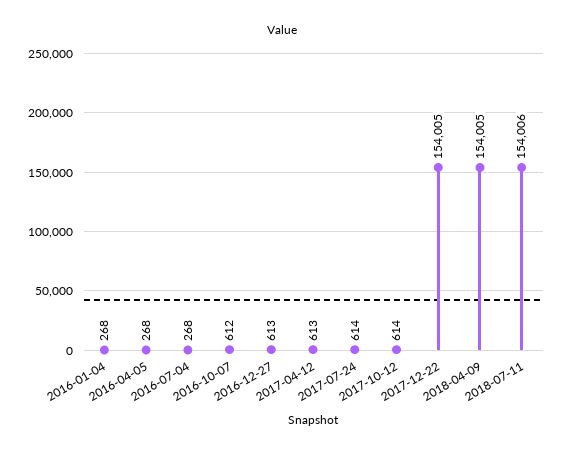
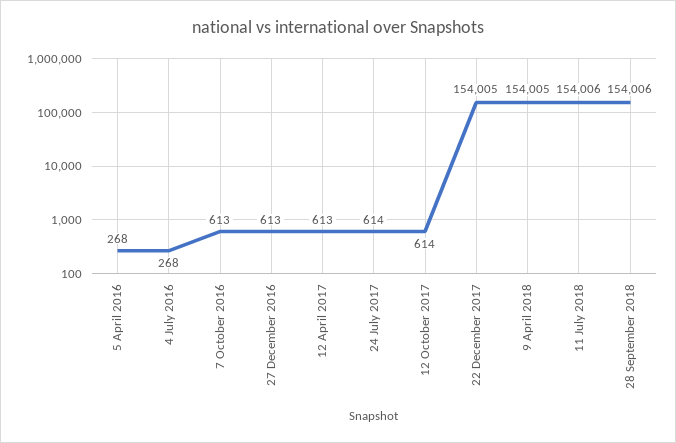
2016-01-04: 268 -> none
2016-10-07: 612 -> 613
28 September 2018: none -> 154006

